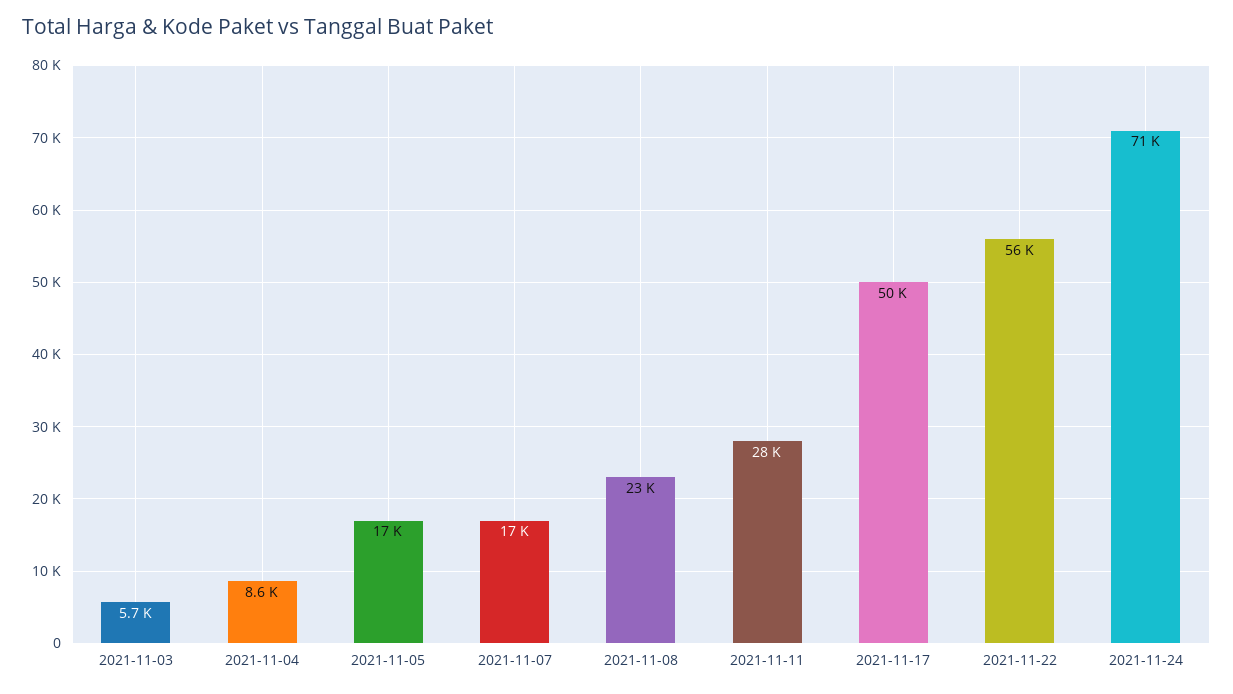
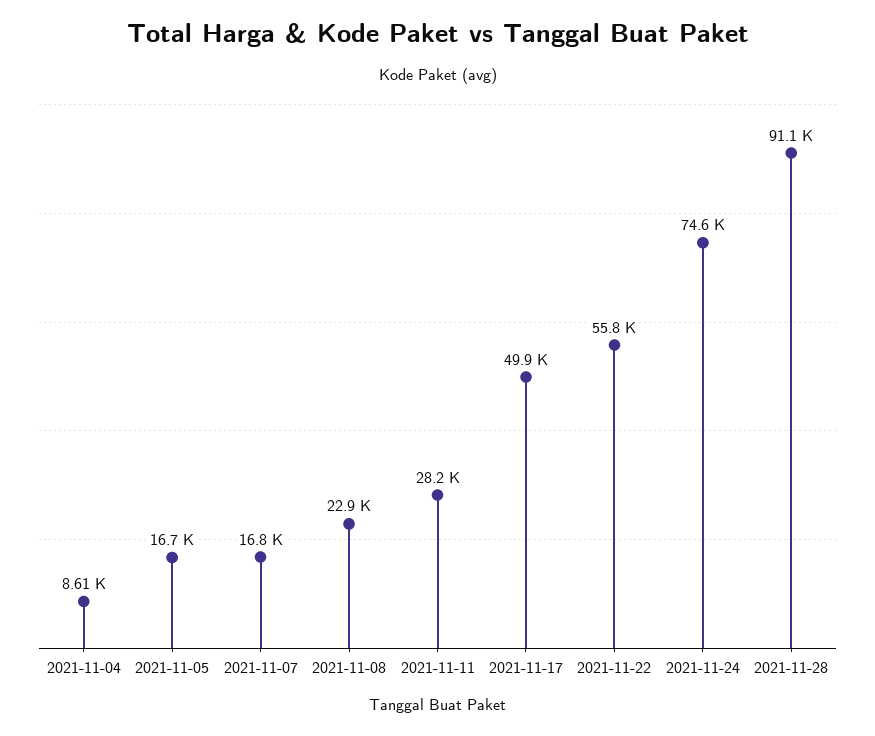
2021-11-03: 5700 -> none
2021-11-24: 71000 -> 74600
2021-11-28: none -> 91100

